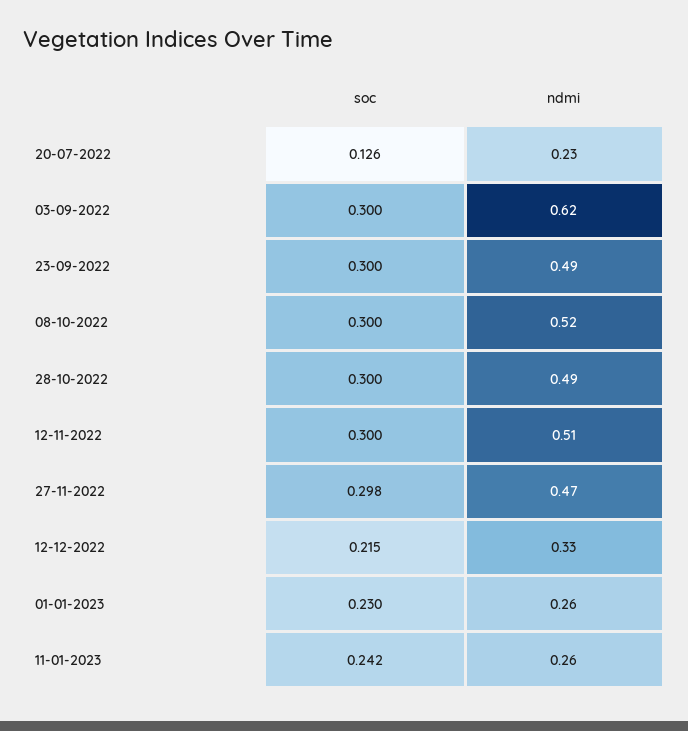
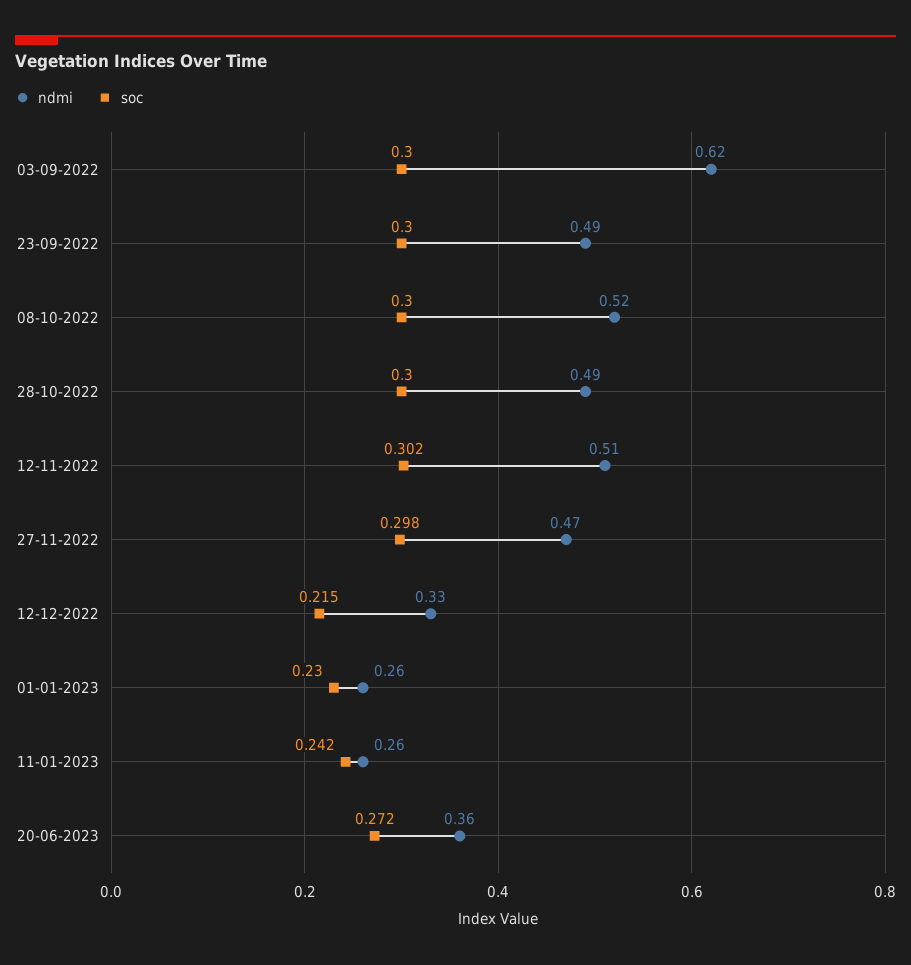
soc, 20-07-2022: 0.126 -> none
ndmi, 20-07-2022: 0.23 -> none
soc, 12-11-2022: 0.3 -> 0.302
ndmi, 20-06-2023: none -> 0.36
soc, 20-06-2023: none -> 0.272

